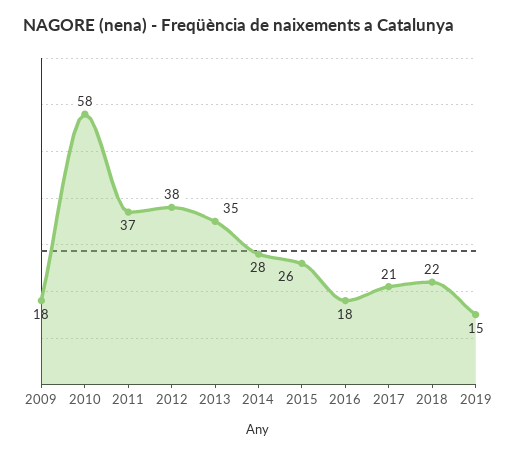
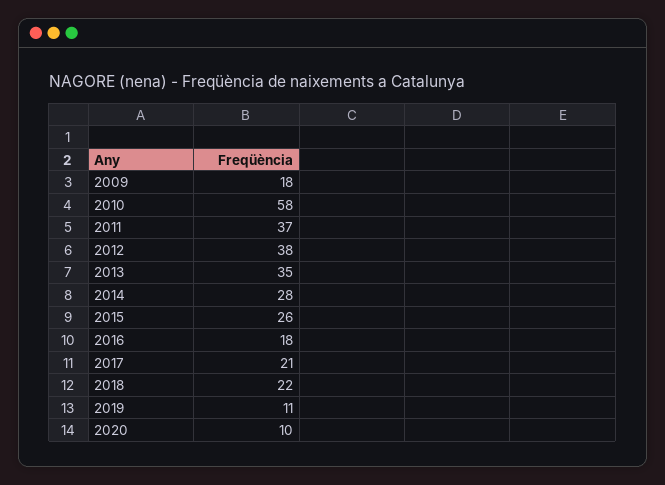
2019: 15 -> 11
2020: none -> 10

